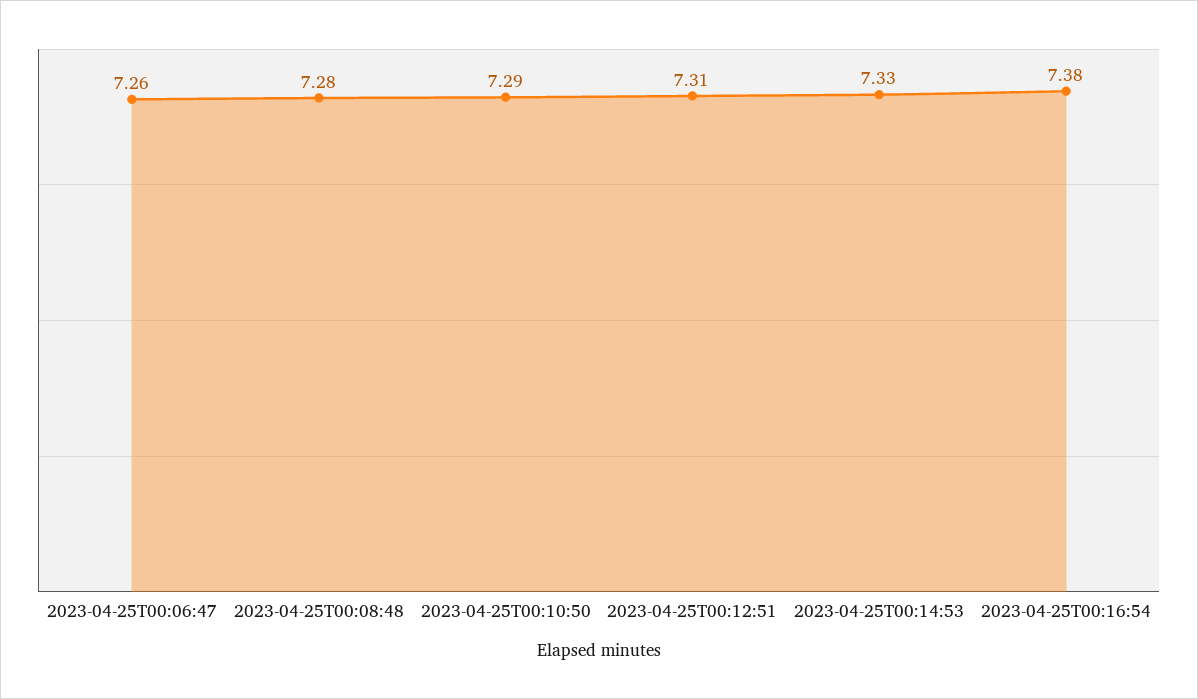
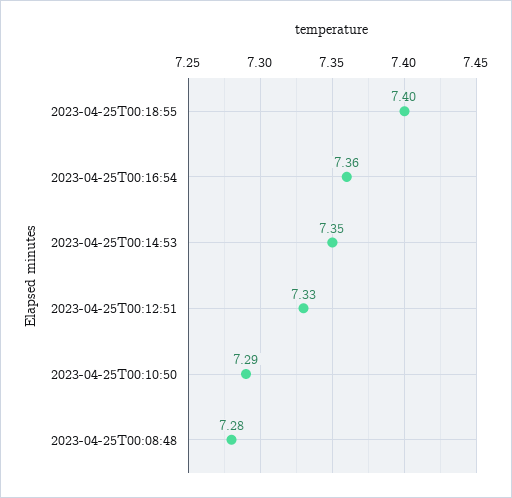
2023-04-25T00:06:47: 7.26 -> none
2023-04-25T00:12:51: 7.31 -> 7.33
2023-04-25T00:14:53: 7.33 -> 7.35
2023-04-25T00:16:54: 7.38 -> 7.36
2023-04-25T00:18:55: none -> 7.4

